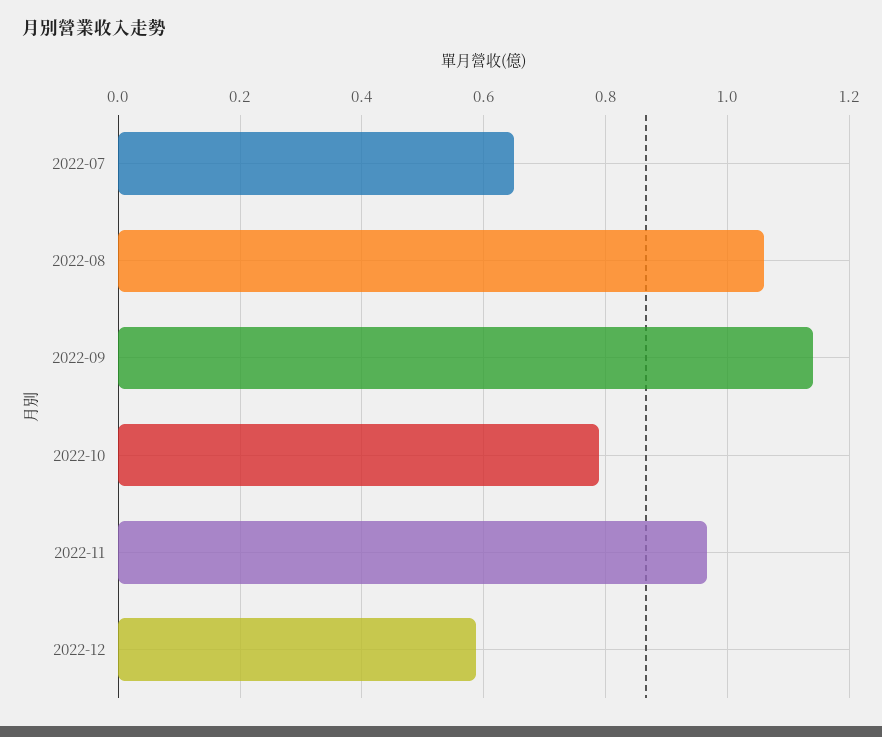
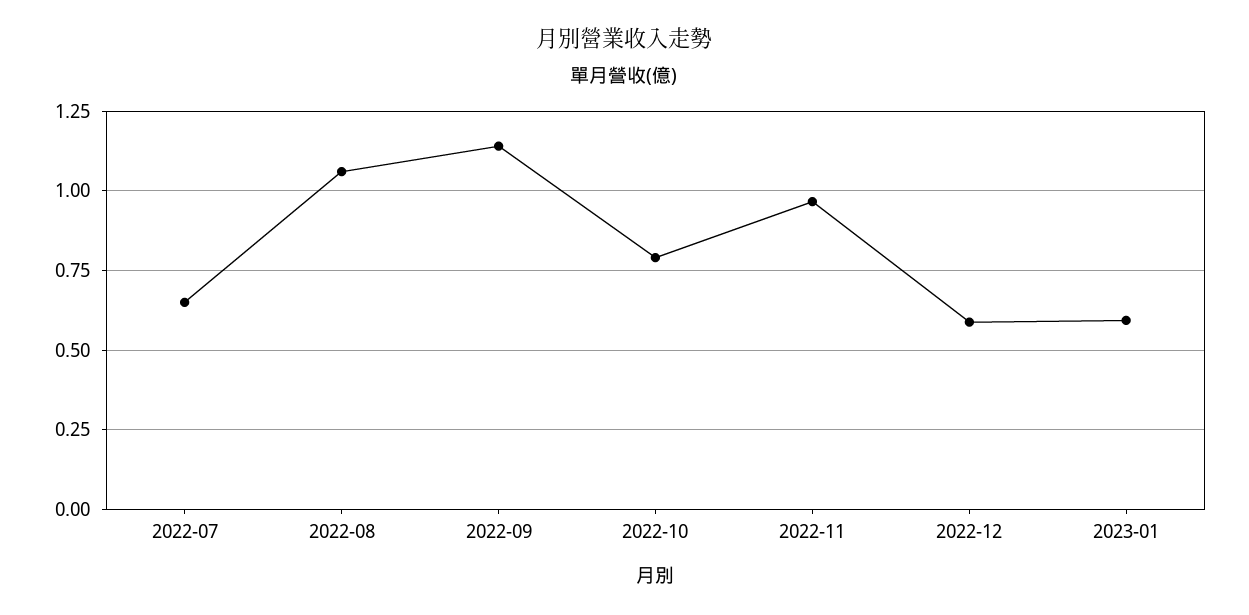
2023-01: none -> 0.6

